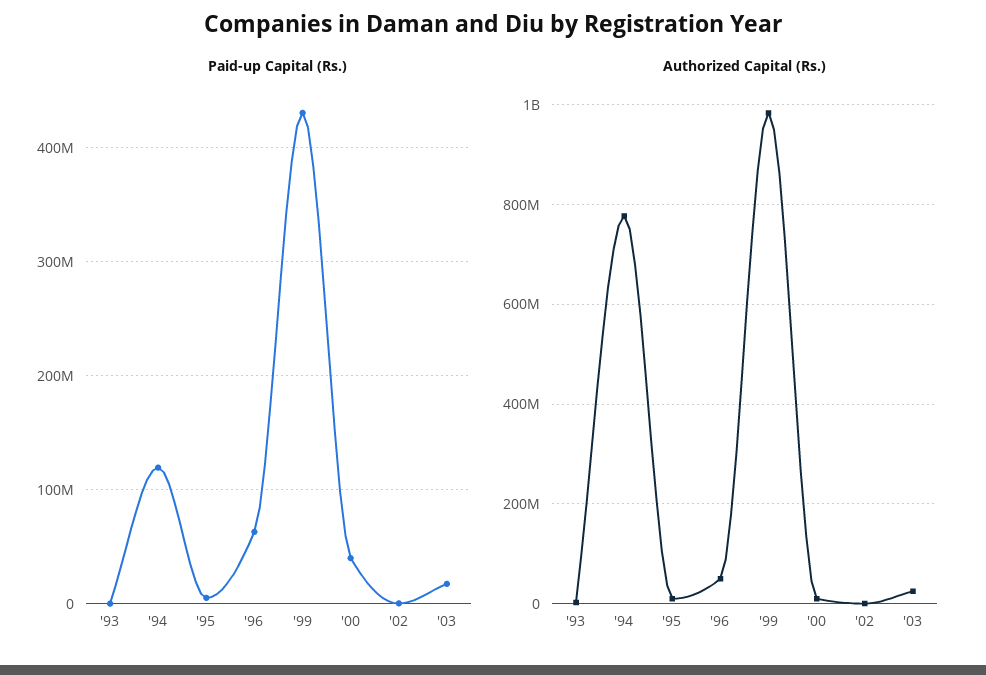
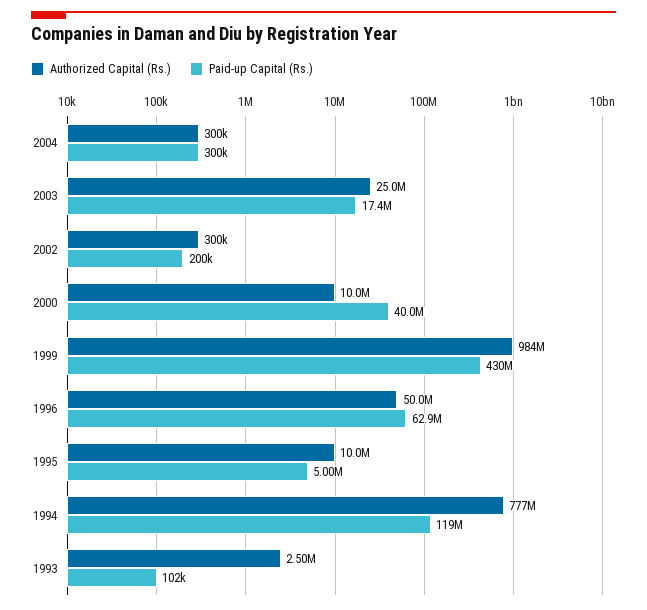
Authorized Capital (Rs.), 2004: none -> 300000
Paid-up Capital (Rs.), 2004: none -> 300000

